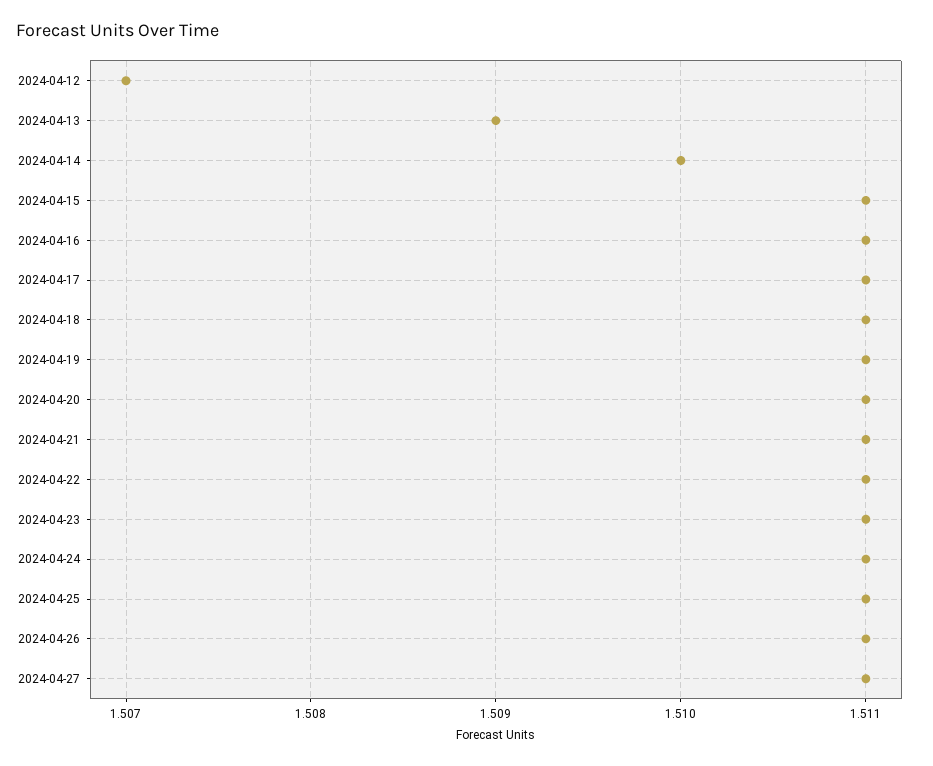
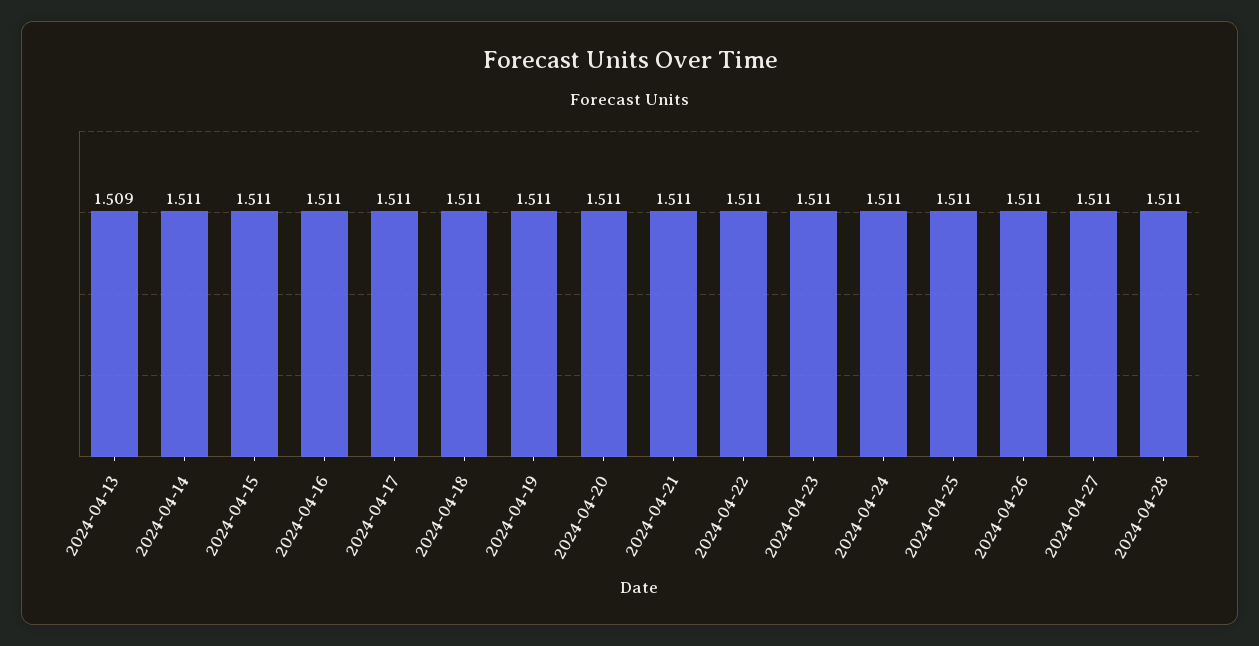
2024-04-12: 1.507 -> none
2024-04-14: 1.51 -> 1.511
2024-04-28: none -> 1.511

